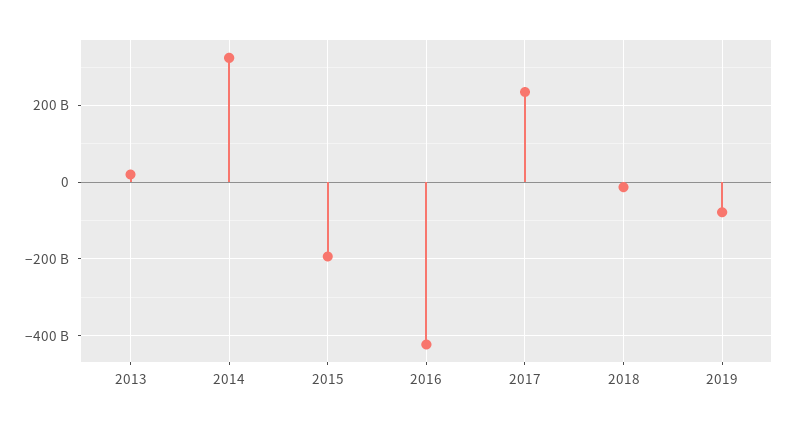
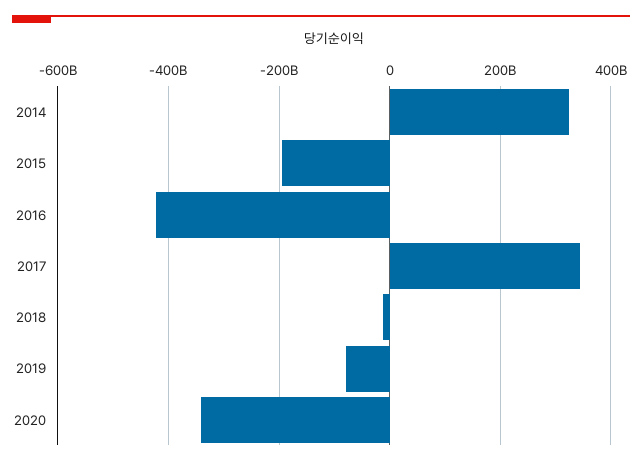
2013: 20000000000 -> none
2017: 240000000000 -> 340000000000
2020: none -> -340000000000

